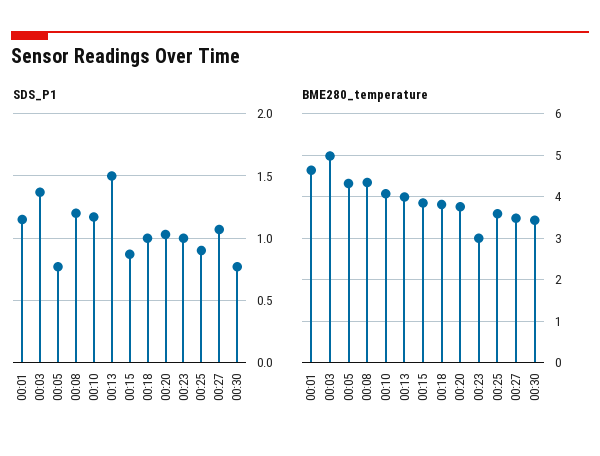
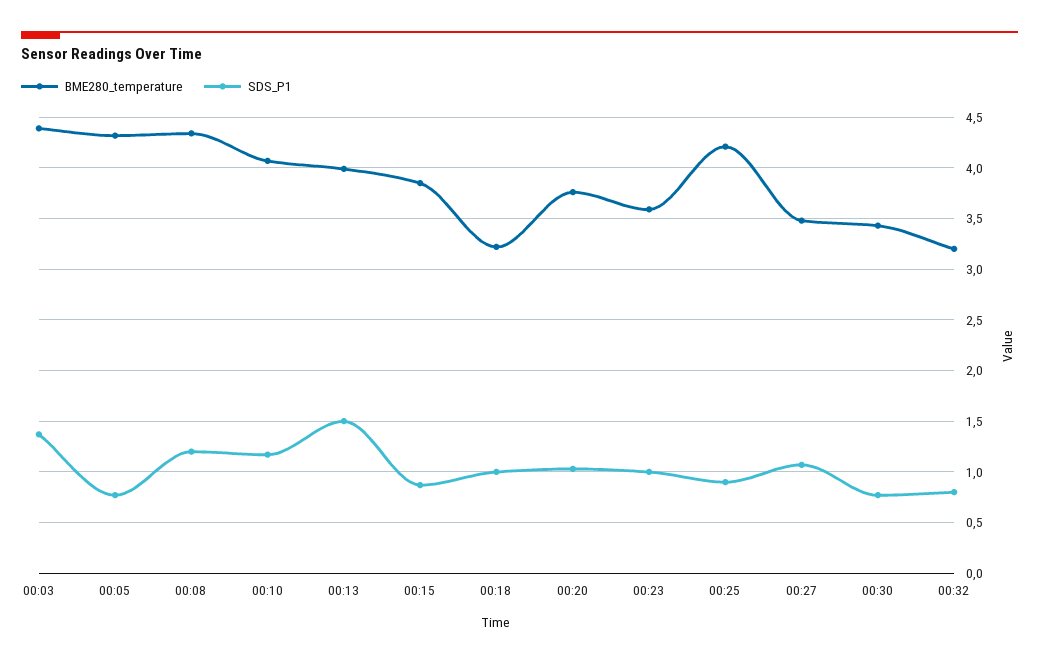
SDS_P1, 00:01: 1.15 -> none
BME280_temperature, 00:01: 4.6 -> none
BME280_temperature, 00:03: 5 -> 4.4
BME280_temperature, 00:18: 3.8 -> 3.2
BME280_temperature, 00:23: 3 -> 3.6
BME280_temperature, 00:25: 3.6 -> 4.2
BME280_temperature, 00:32: none -> 3.2
SDS_P1, 00:32: none -> 0.8

